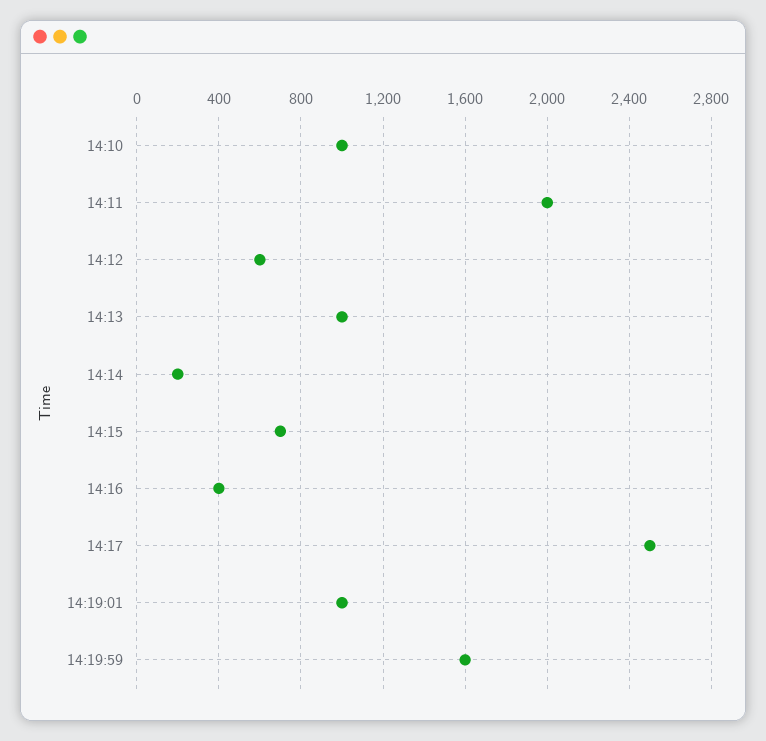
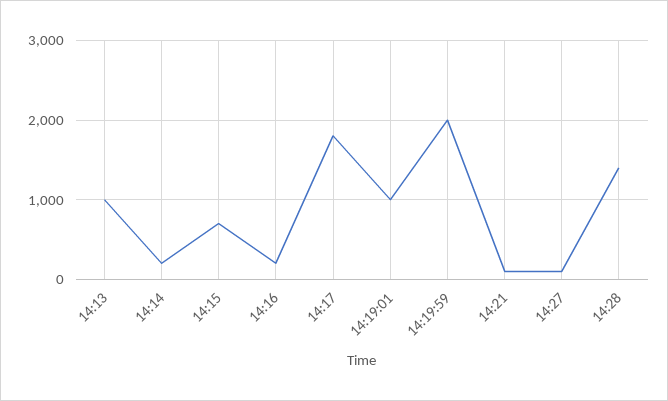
14:10: 1000 -> none
14:11: 2000 -> none
14:12: 600 -> none
14:16: 400 -> 200
14:17: 2500 -> 1800
14:19:59: 1600 -> 2000
14:21: none -> 100
14:27: none -> 100
14:28: none -> 1400

